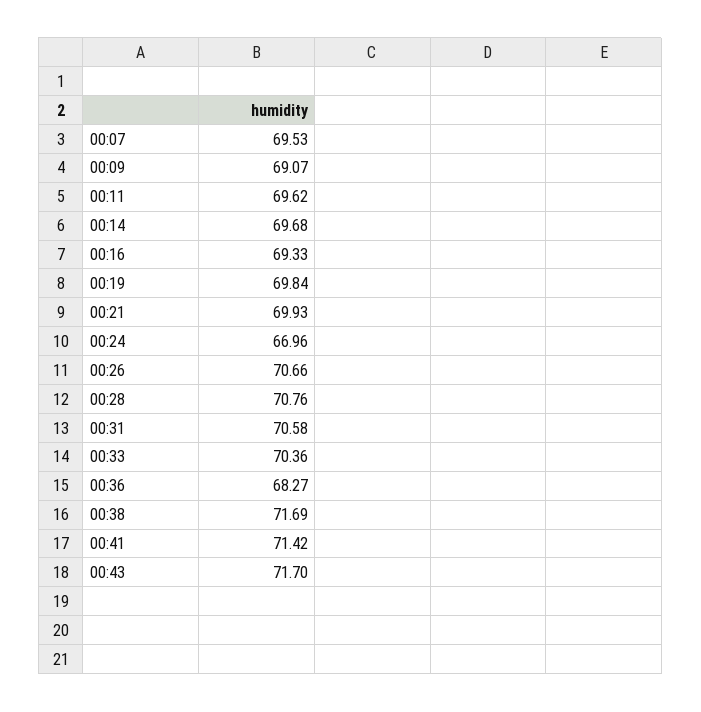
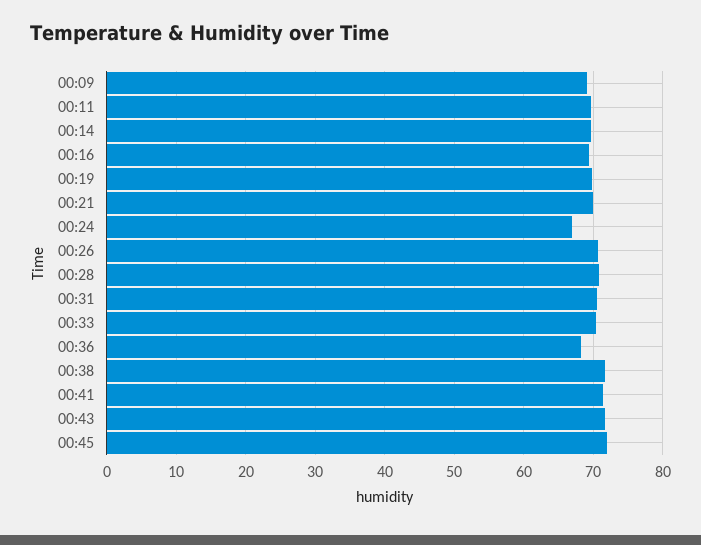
00:07: 69.53 -> none
00:45: none -> 72

